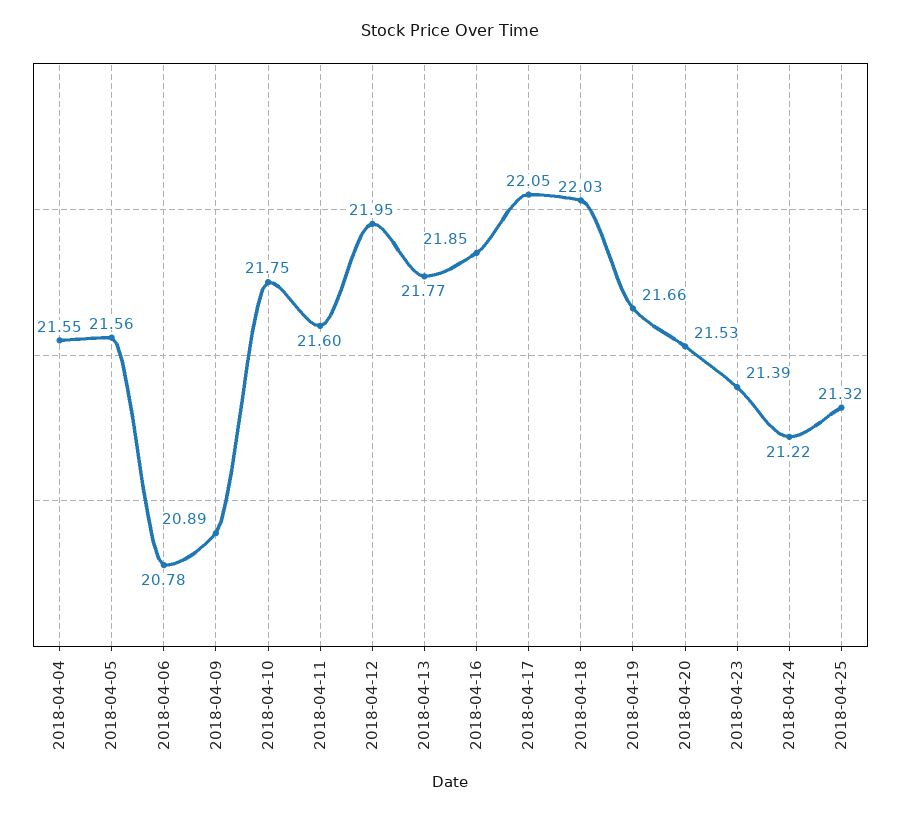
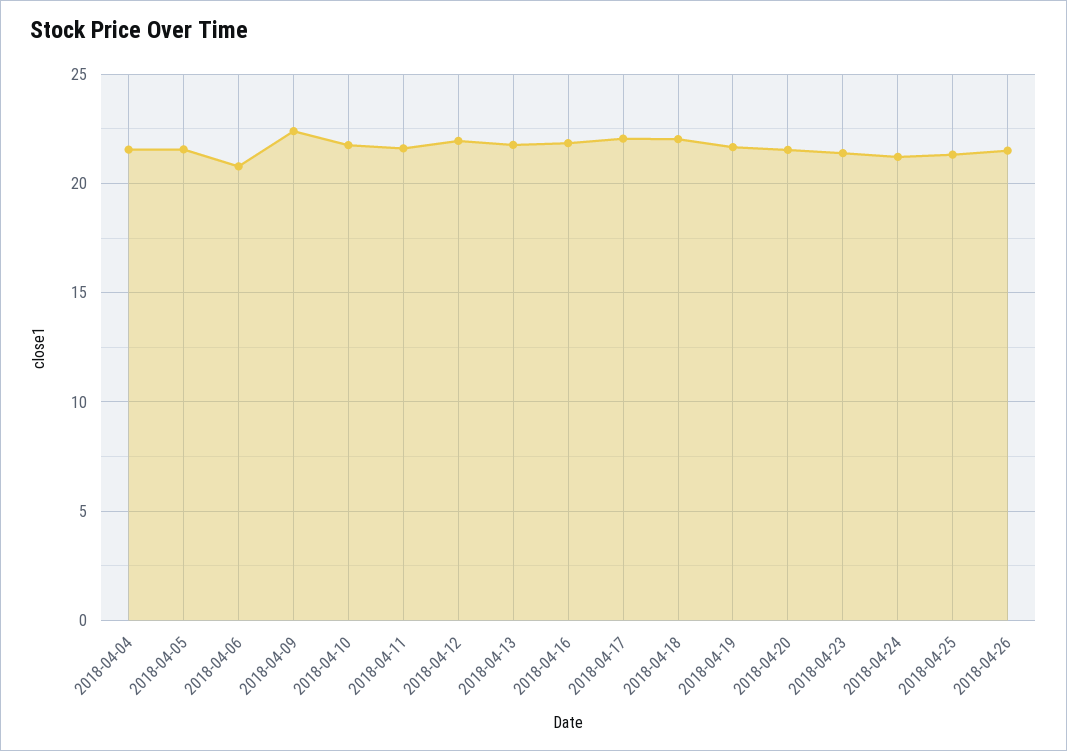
2018-04-09: 20.89 -> 22.5
2018-04-26: none -> 21.5

